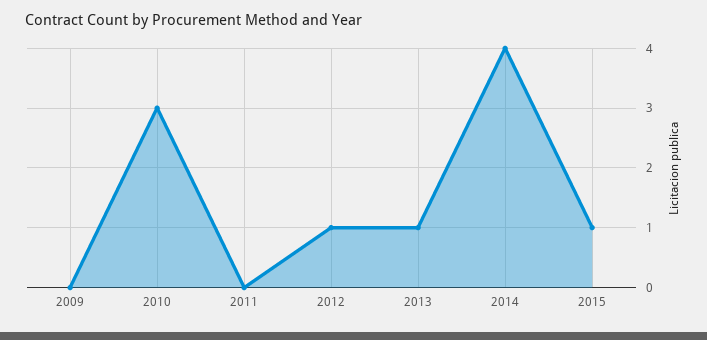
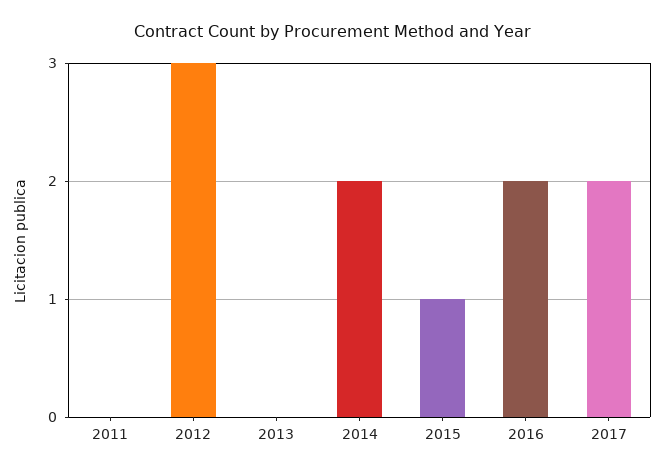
2009: 0 -> none
2010: 3 -> none
2012: 1 -> 3
2013: 1 -> 0
2014: 4 -> 2
2016: none -> 2
2017: none -> 2

